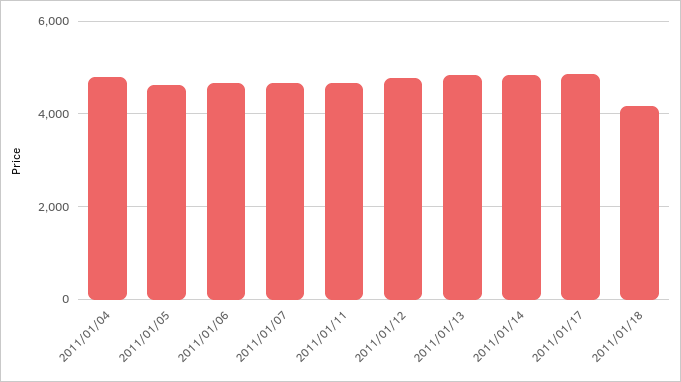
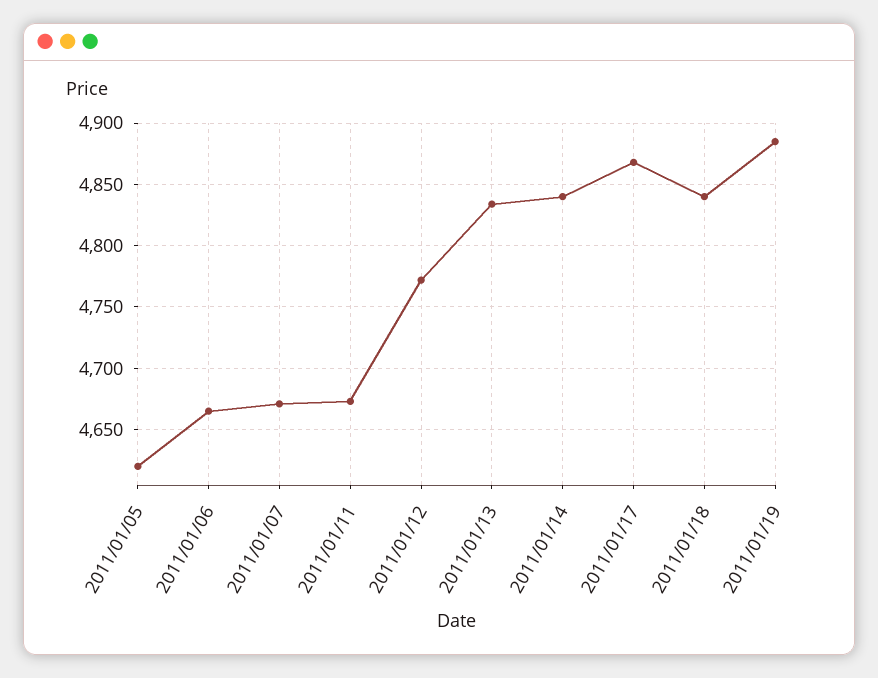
2011/01/04: 4800 -> none
2011/01/18: 4200 -> 4840
2011/01/19: none -> 4885

